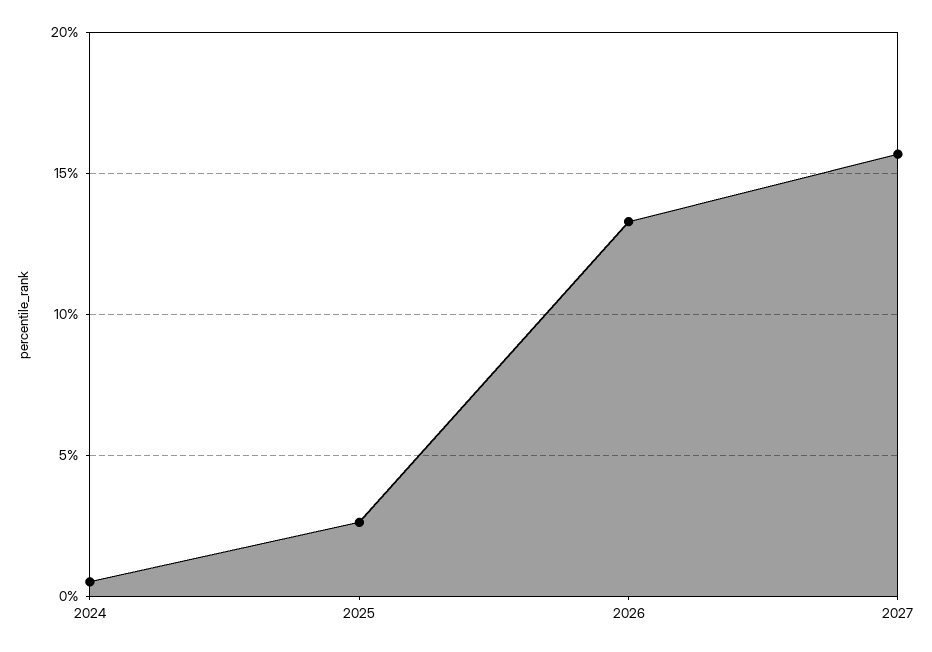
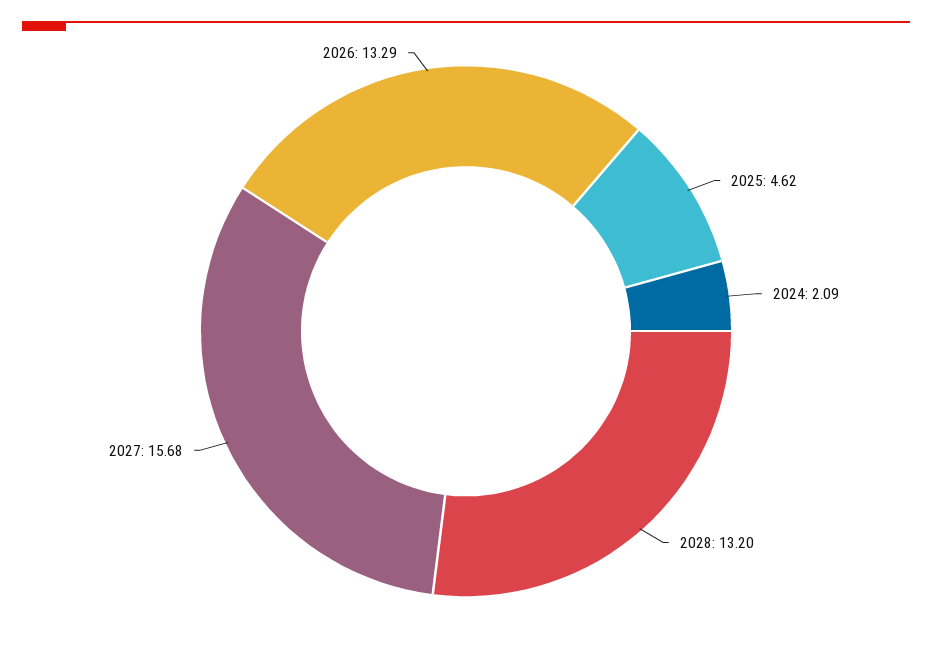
2024: 0.5 -> 2.09
2025: 2.5 -> 4.62
2028: none -> 13.2

